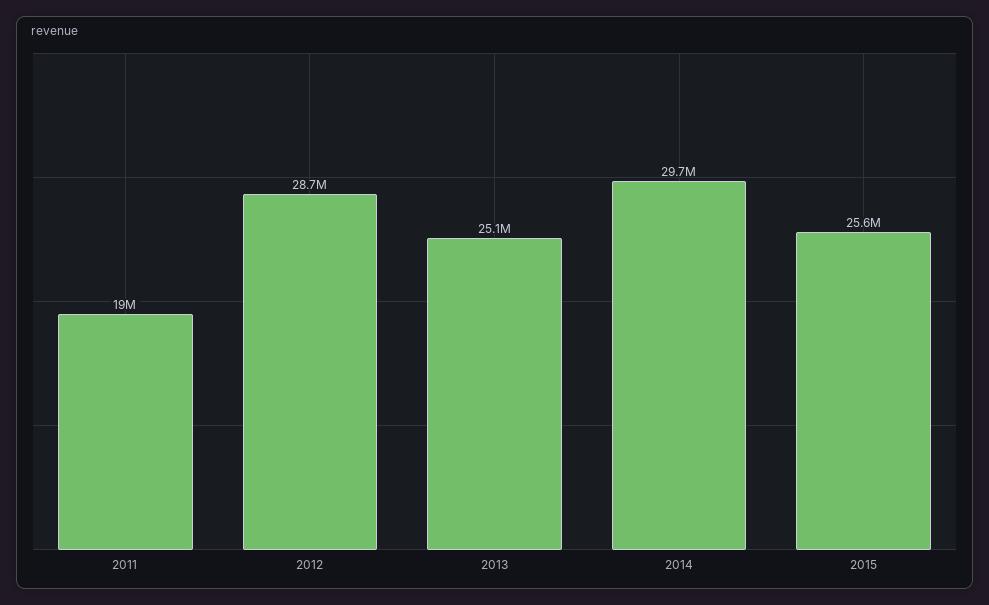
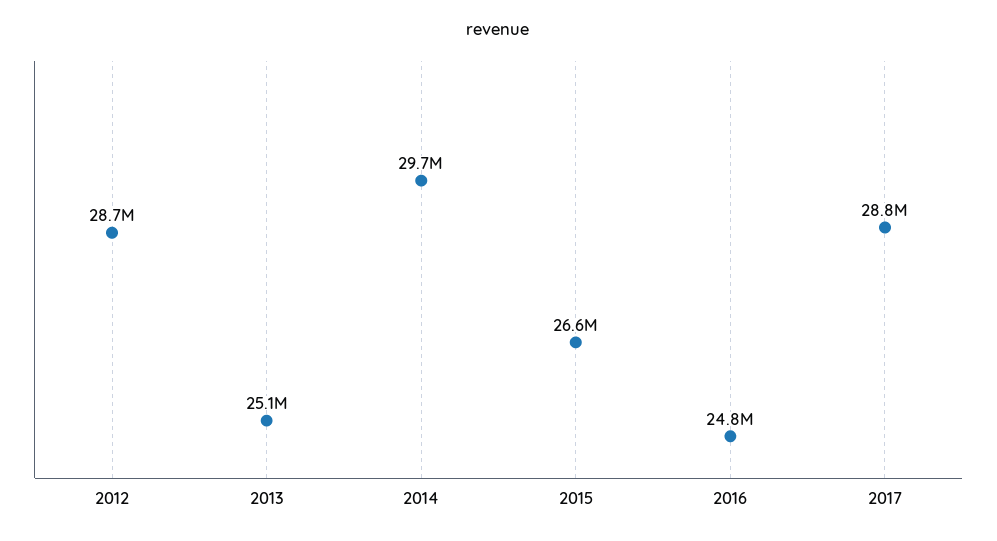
2011: 19000000 -> none
2015: 25600000 -> 26600000
2016: none -> 24800000
2017: none -> 28800000

